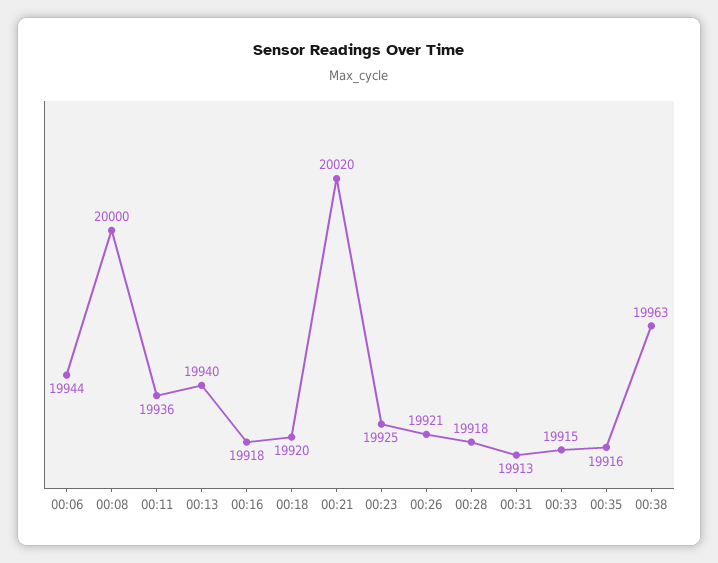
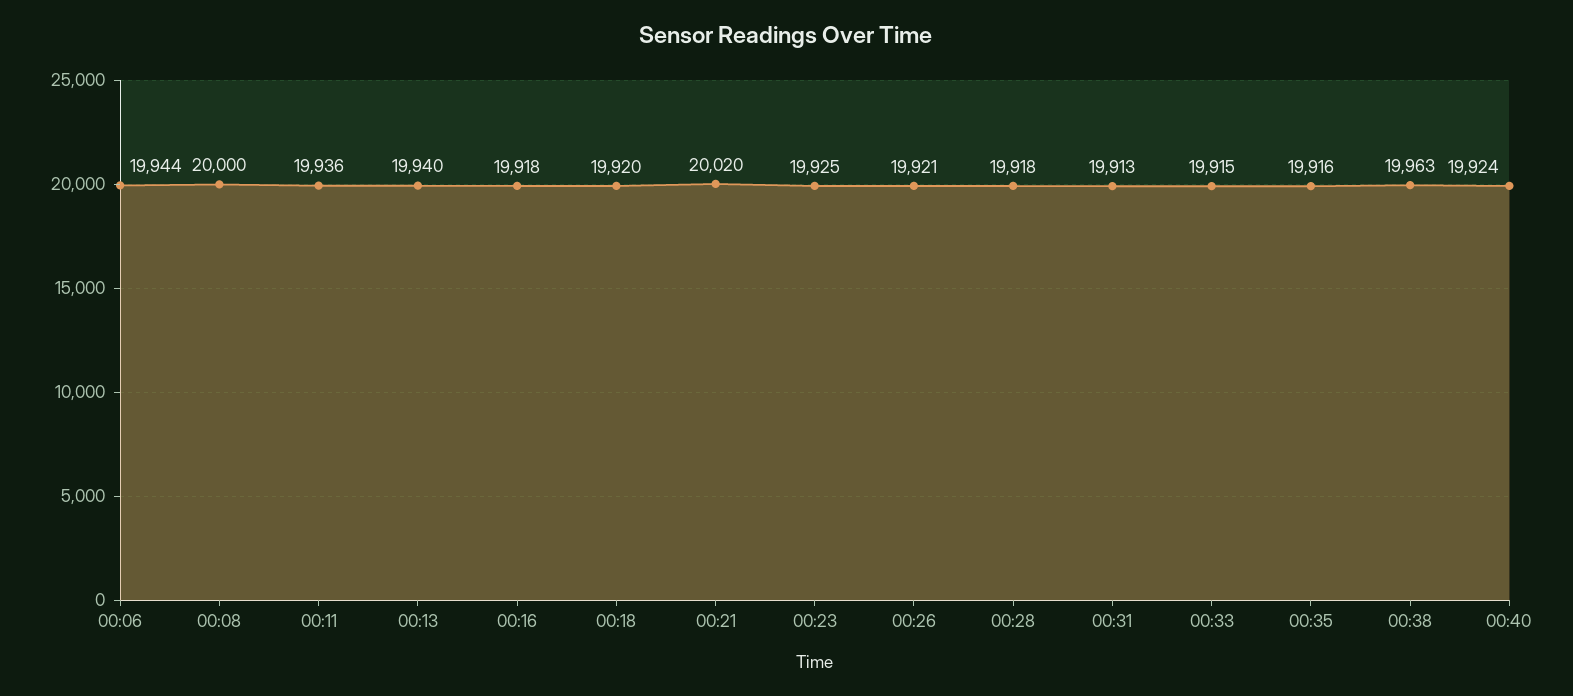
00:40: none -> 19924

